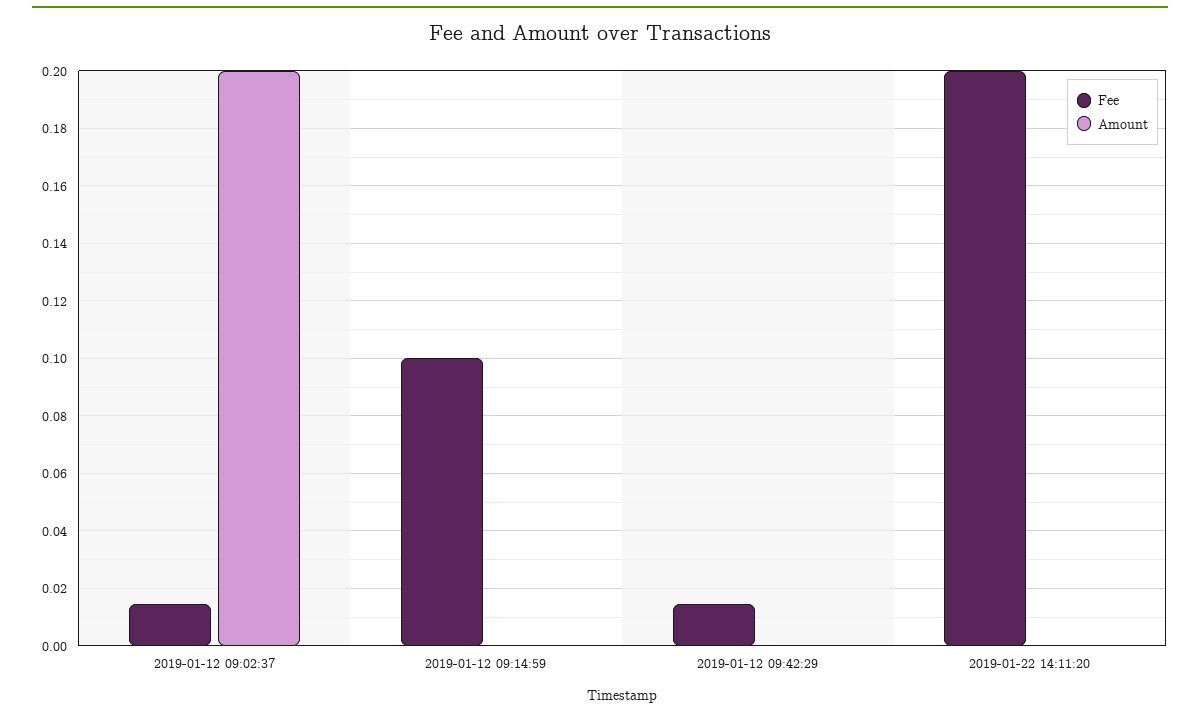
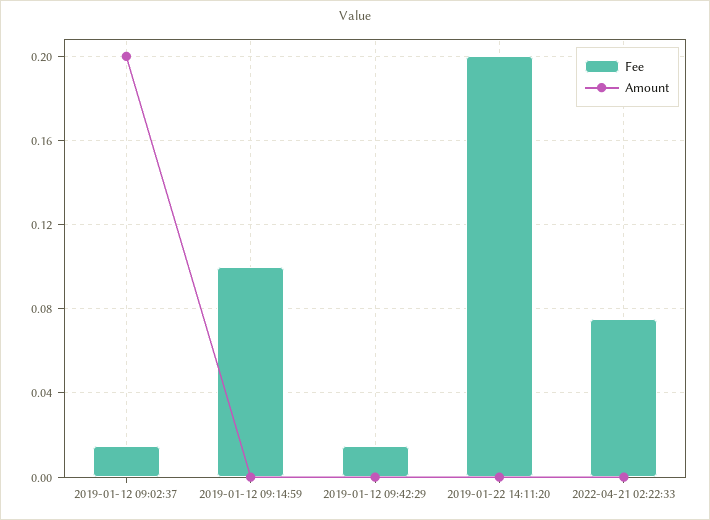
Fee, 2022-04-21 02:22:33: none -> 0.075
Amount, 2022-04-21 02:22:33: none -> 0

